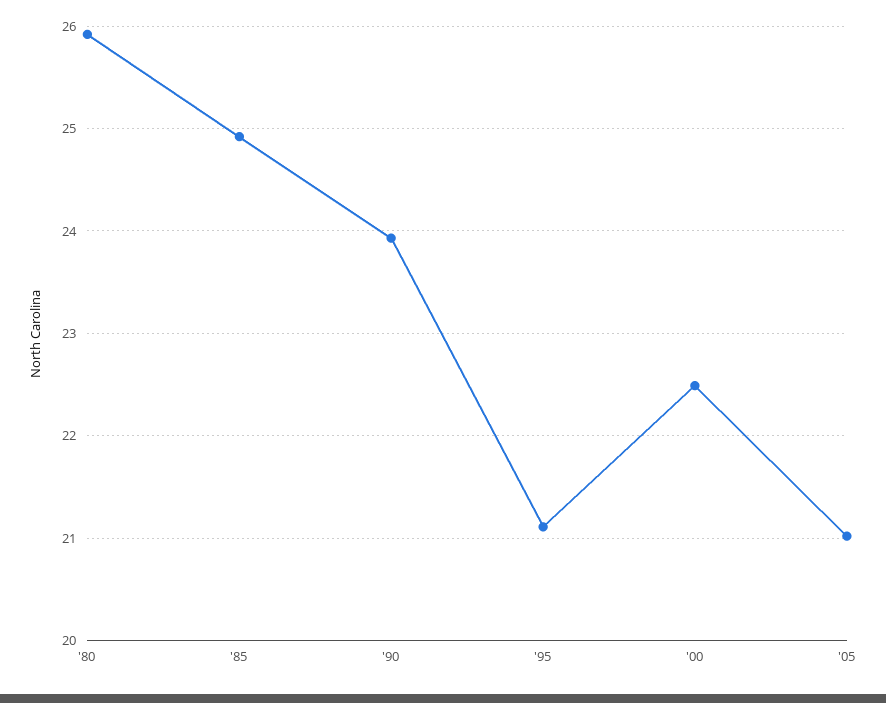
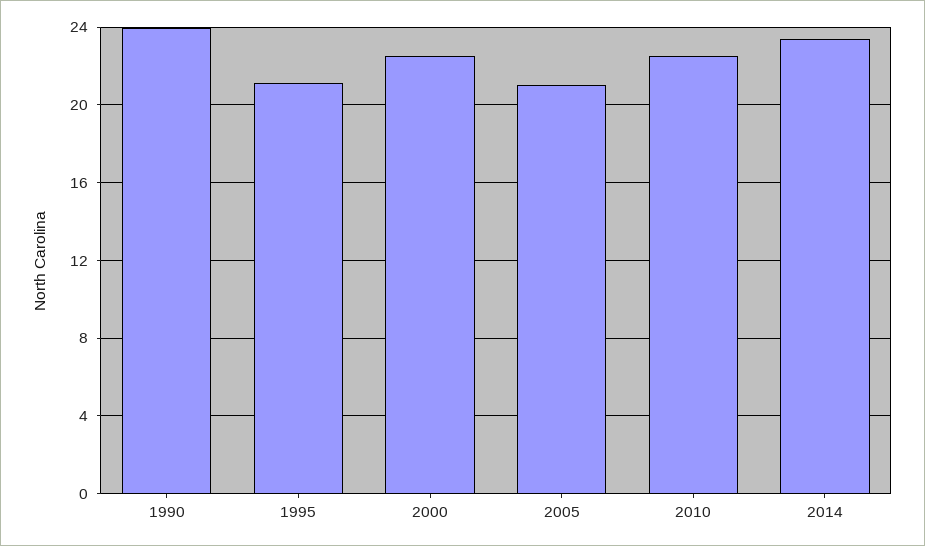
'80: 25.9 -> none
'85: 24.9 -> none
2010: none -> 22.5
2014: none -> 23.5

